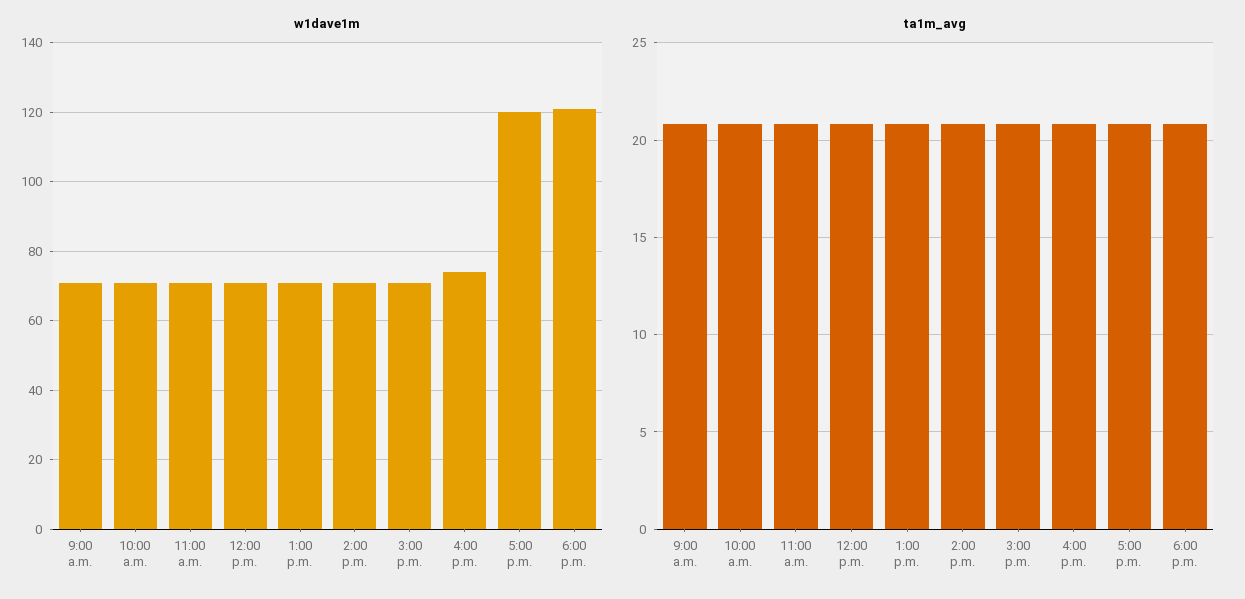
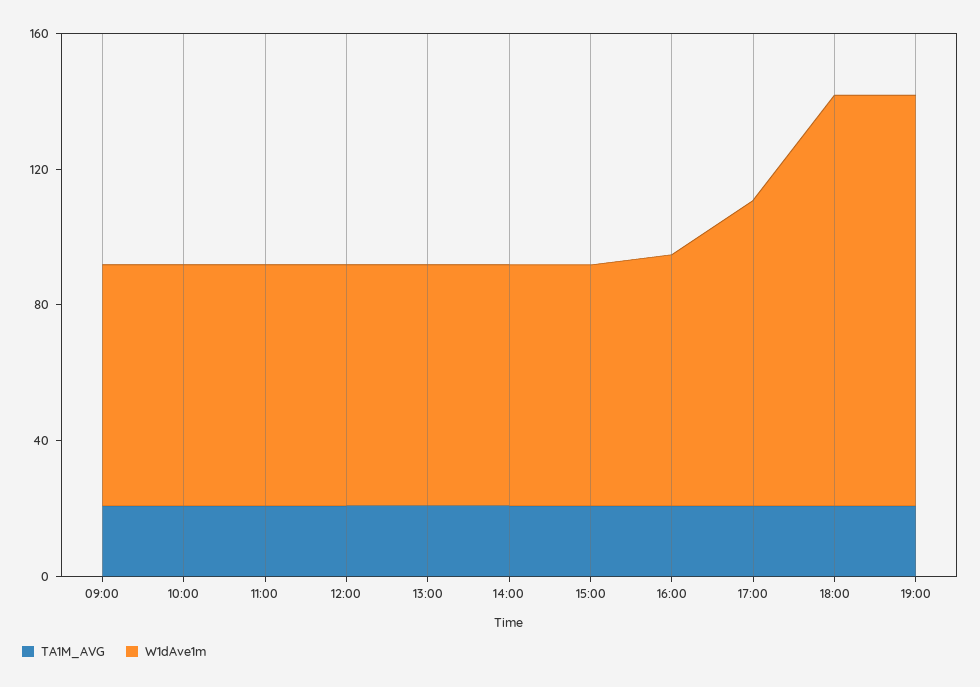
w1dave1m, 5:00 p.m.: 120 -> 90
ta1m_avg, 19:00: none -> 20
w1dave1m, 19:00: none -> 120

